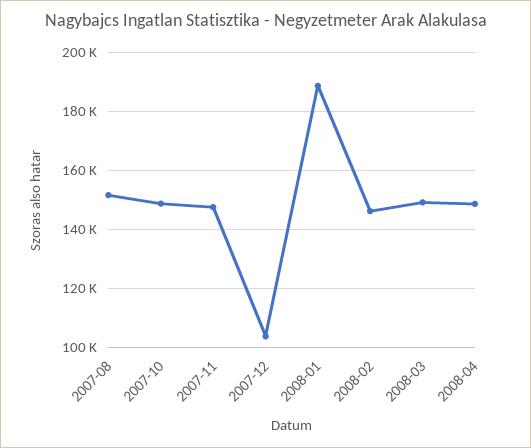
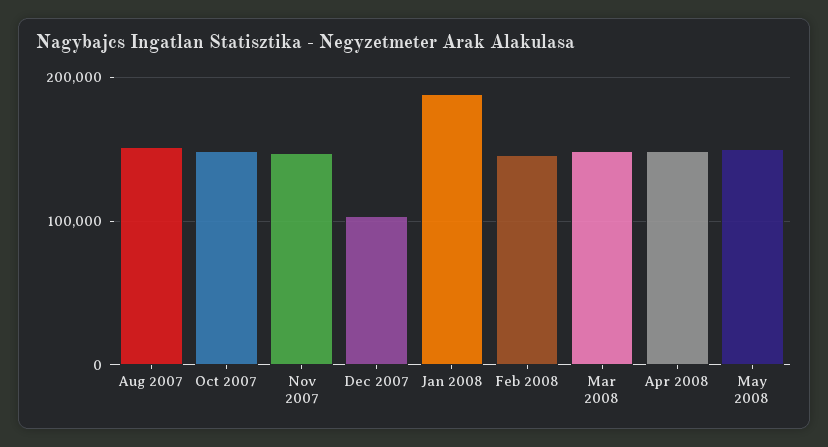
May 2008: none -> 150000

